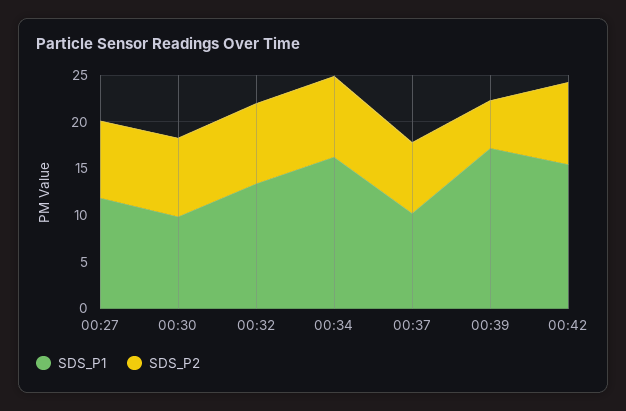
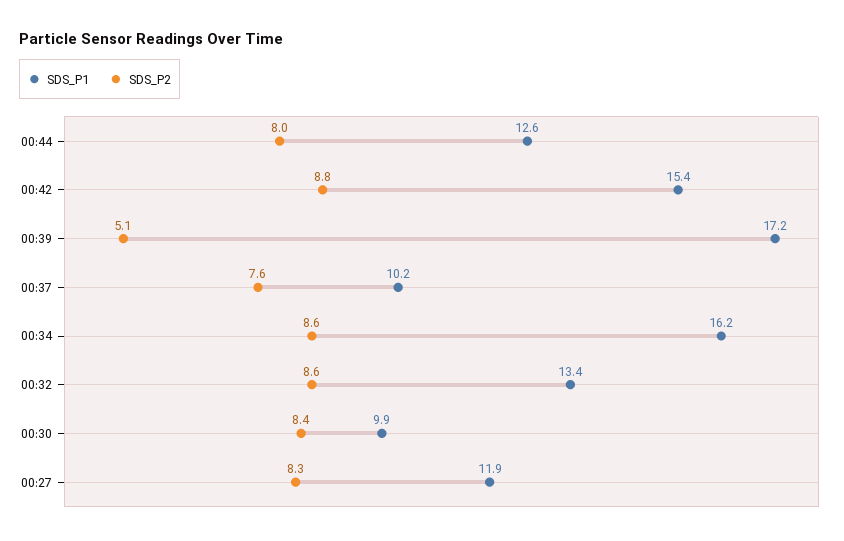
SDS_P1, 00:44: none -> 12.6
SDS_P2, 00:44: none -> 8

